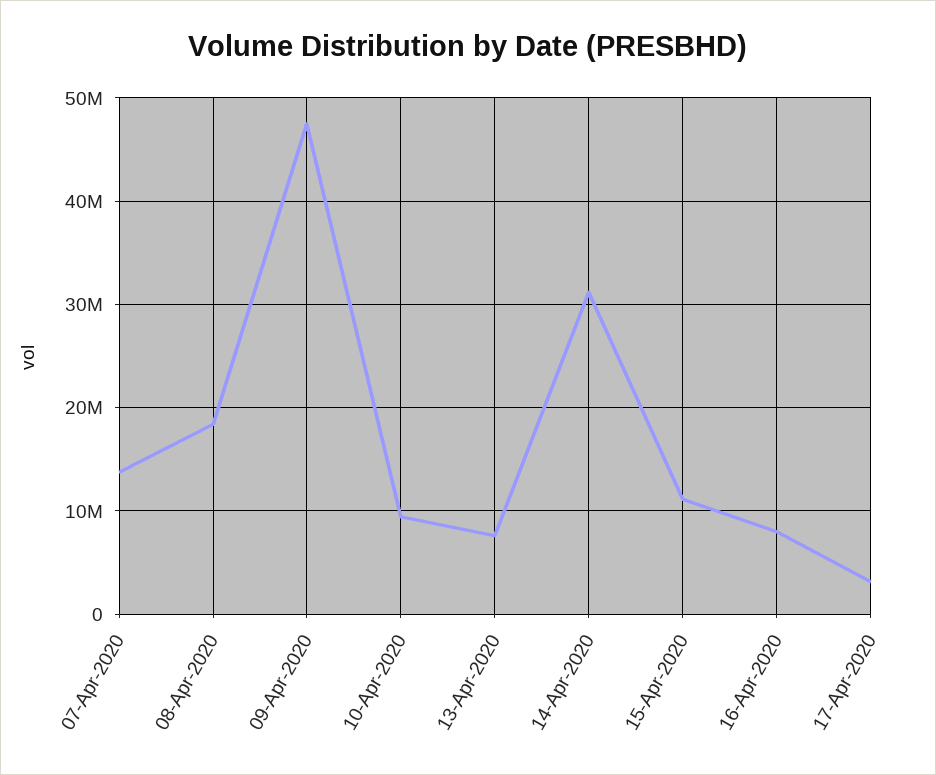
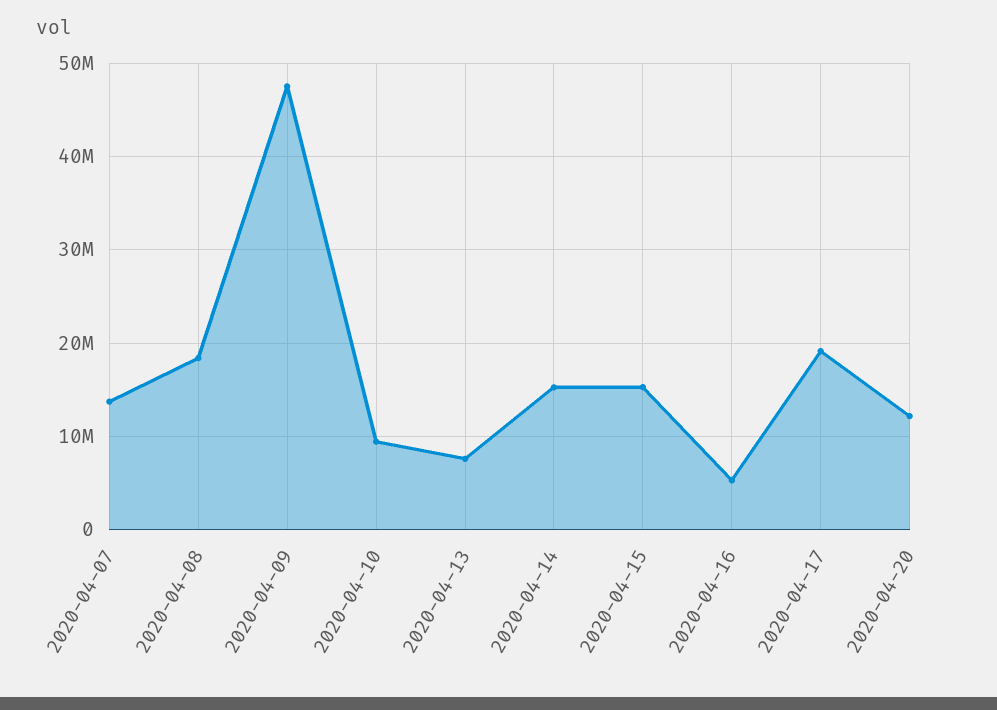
14-Apr-2020: 31000000 -> 15000000
15-Apr-2020: 11000000 -> 15000000
16-Apr-2020: 8000000 -> 5000000
17-Apr-2020: 3000000 -> 19000000
2020-04-20: none -> 12000000

